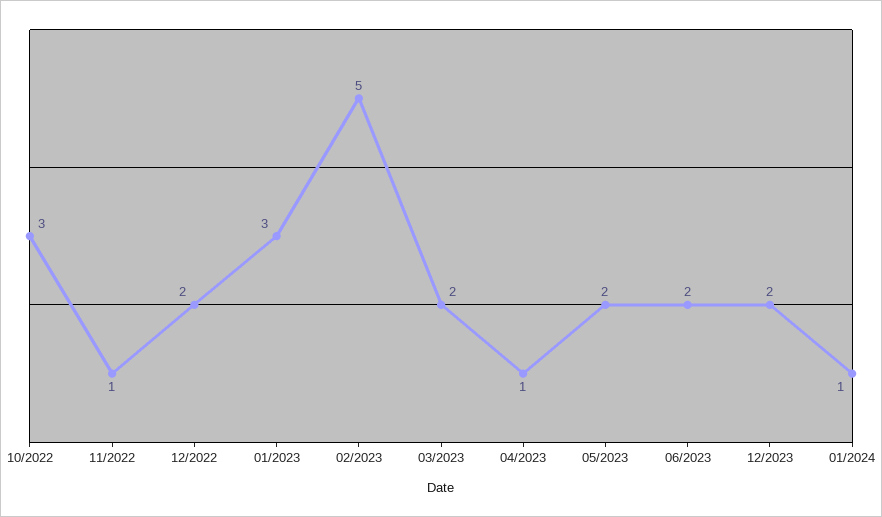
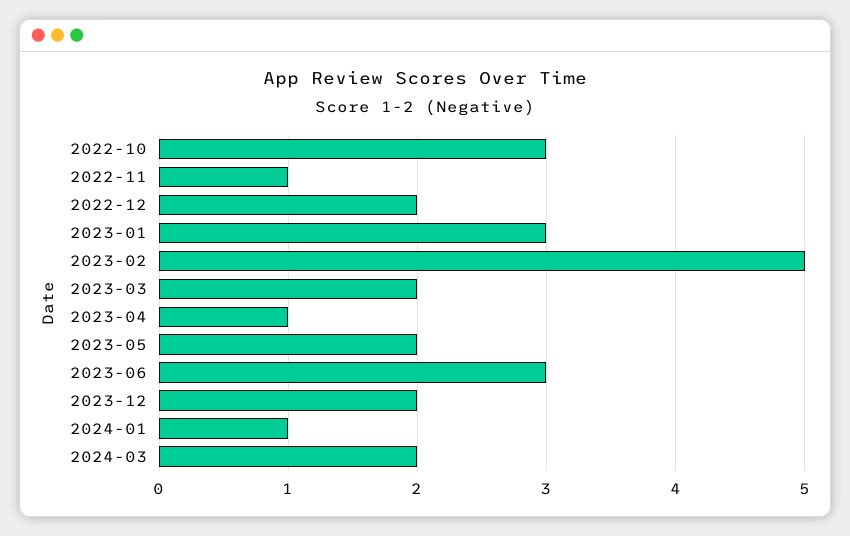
06/2023: 2 -> 3
2024-03: none -> 2

